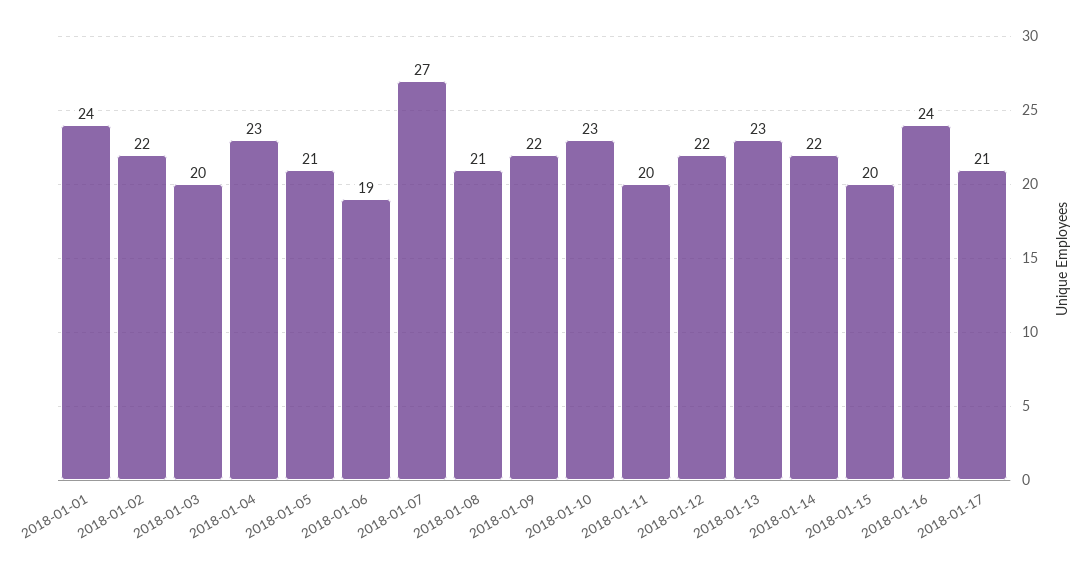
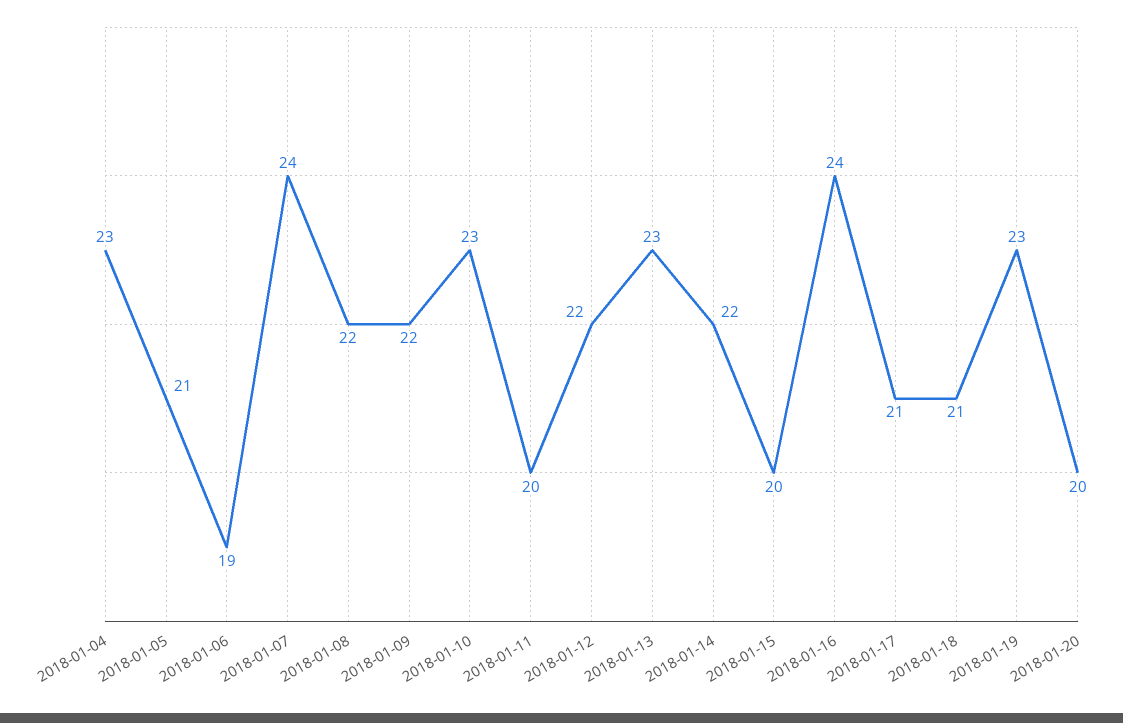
2018-01-01: 24 -> none
2018-01-02: 22 -> none
2018-01-03: 20 -> none
2018-01-07: 27 -> 24
2018-01-08: 21 -> 22
2018-01-18: none -> 21
2018-01-19: none -> 23
2018-01-20: none -> 20

